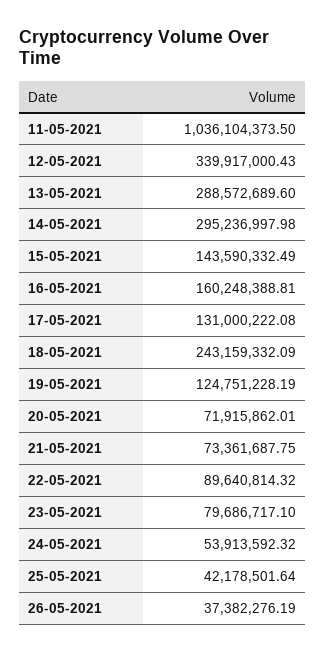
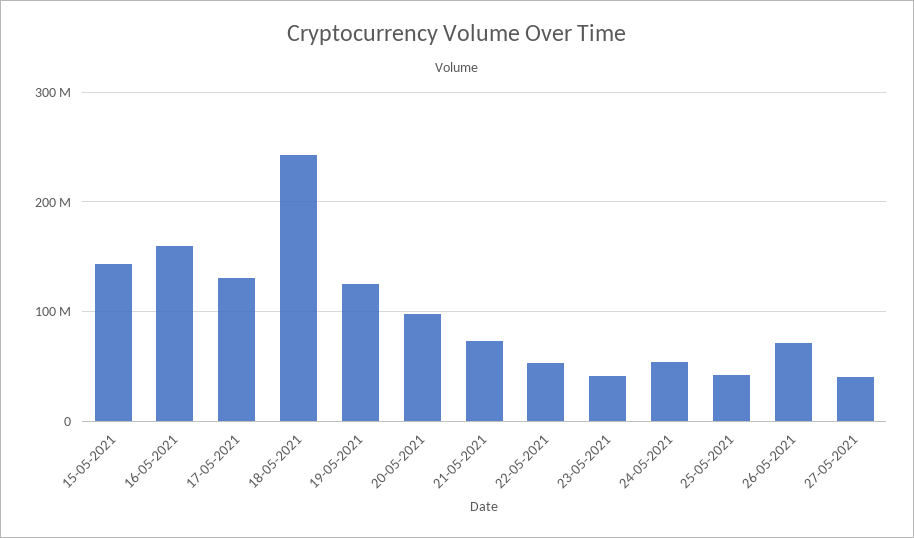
11-05-2021: 1036104373.5 -> none
12-05-2021: 339917000.43 -> none
13-05-2021: 288572689.6 -> none
14-05-2021: 295236997.98 -> none
20-05-2021: 71915862.01 -> 100000000
22-05-2021: 89640814.32 -> 50000000
23-05-2021: 79686717.1 -> 40000000
26-05-2021: 37382276.19 -> 70000000
27-05-2021: none -> 40000000

